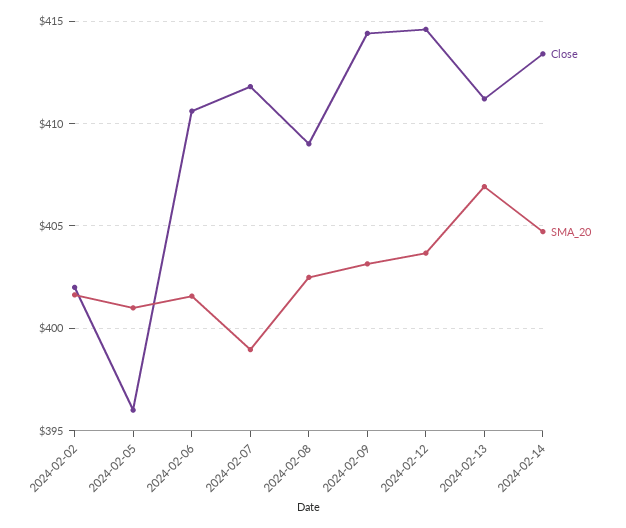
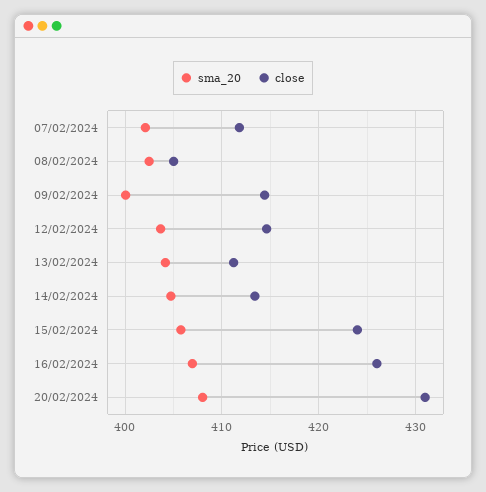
Close, 2024-02-02: 402 -> none
SMA_20, 2024-02-02: 401.5 -> none
Close, 2024-02-05: 396 -> none
SMA_20, 2024-02-05: 401 -> none
Close, 2024-02-06: 410.5 -> none
SMA_20, 2024-02-06: 401.5 -> none
SMA_20, 2024-02-07: 399 -> 402
Close, 2024-02-08: 409 -> 405
SMA_20, 2024-02-09: 403 -> 400
SMA_20, 2024-02-13: 407 -> 404
SMA_20, 15/02/2024: none -> 406
Close, 15/02/2024: none -> 424
SMA_20, 16/02/2024: none -> 407
Close, 16/02/2024: none -> 426
SMA_20, 20/02/2024: none -> 408
Close, 20/02/2024: none -> 431

